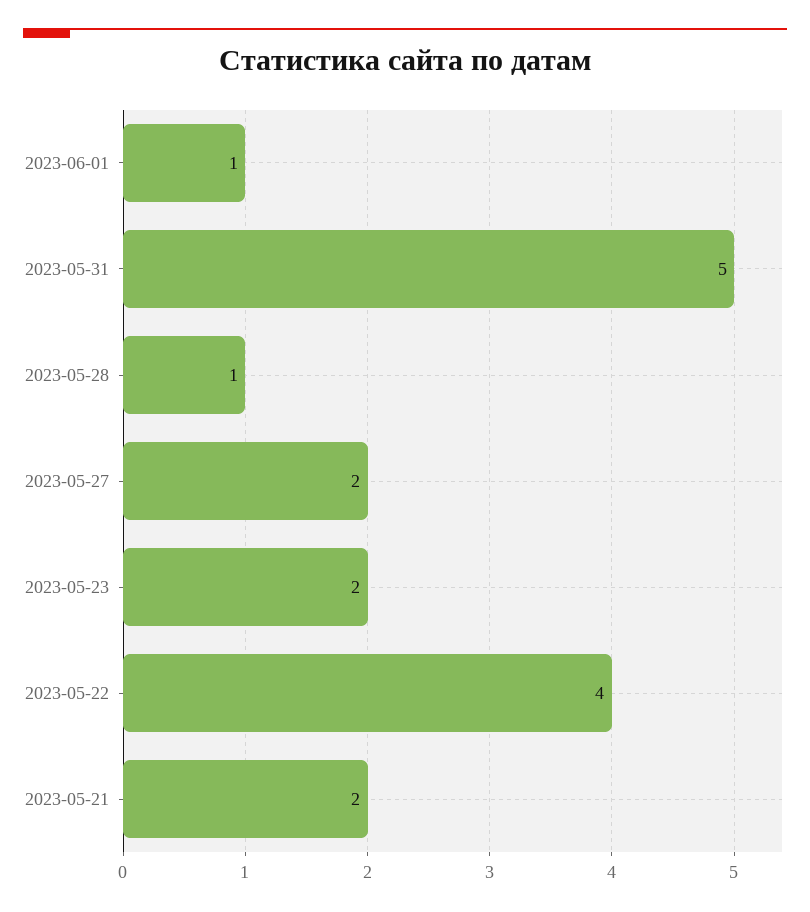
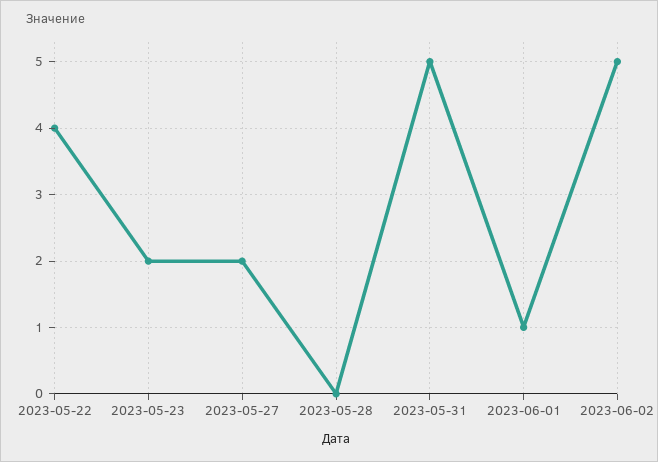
2023-05-28: 1 -> 0
2023-05-21: 2 -> none
2023-06-02: none -> 5

